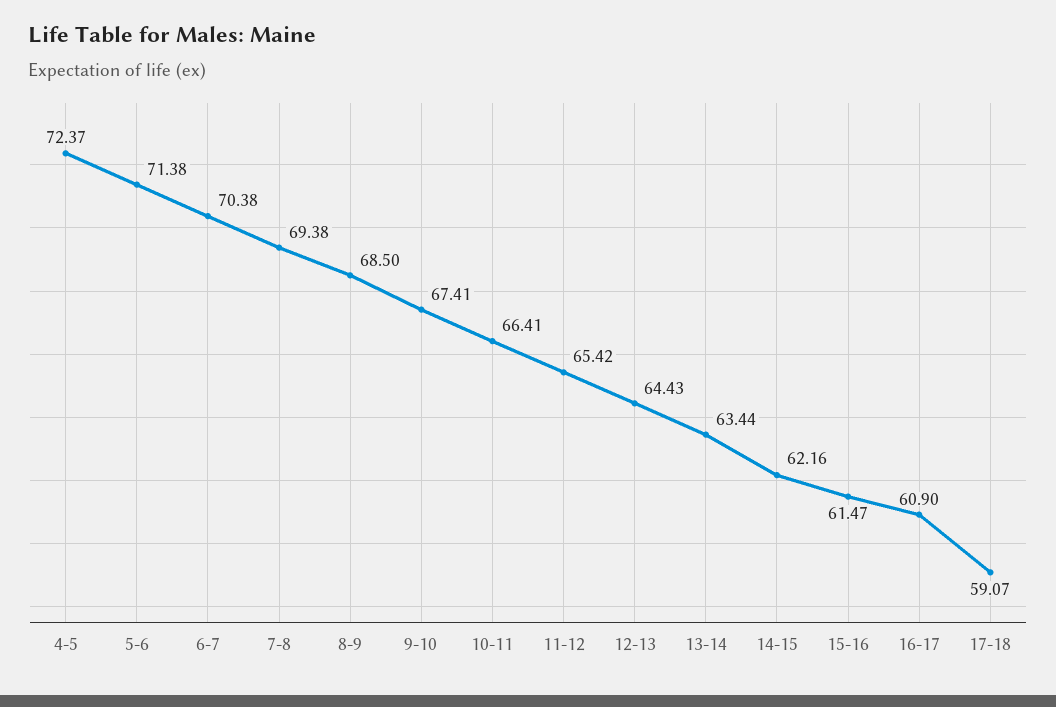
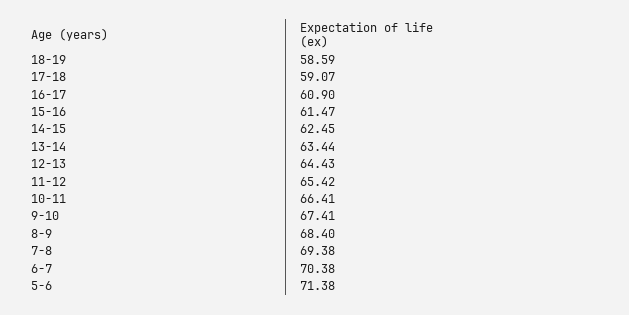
4-5: 72.37 -> none
8-9: 68.5 -> 68.4
14-15: 62.16 -> 62.45
18-19: none -> 58.59

